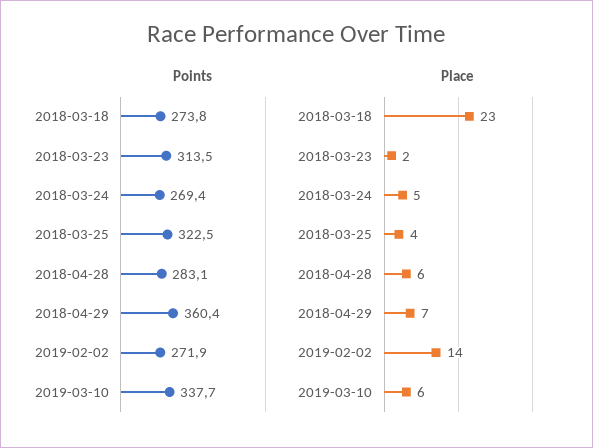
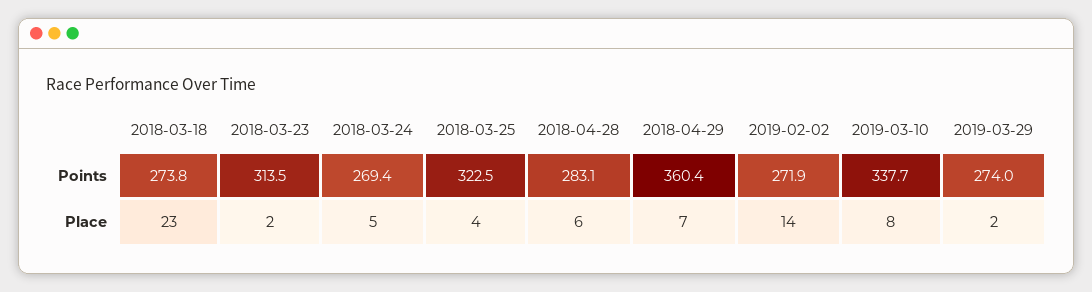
Place, 2019-03-10: 6 -> 8
Points, 2019-03-29: none -> 274
Place, 2019-03-29: none -> 2

